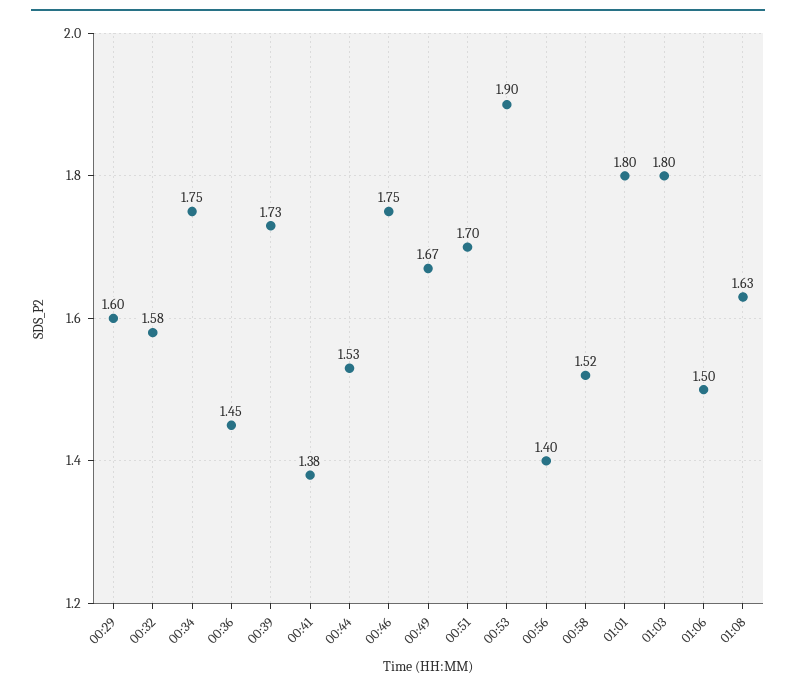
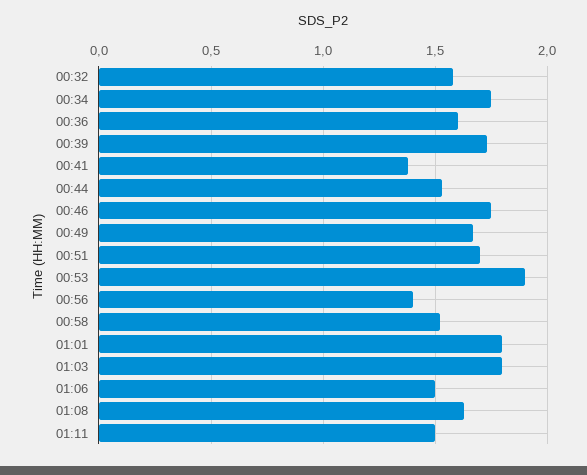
00:29: 1.6 -> none
00:36: 1.45 -> 1.6
01:11: none -> 1.5

